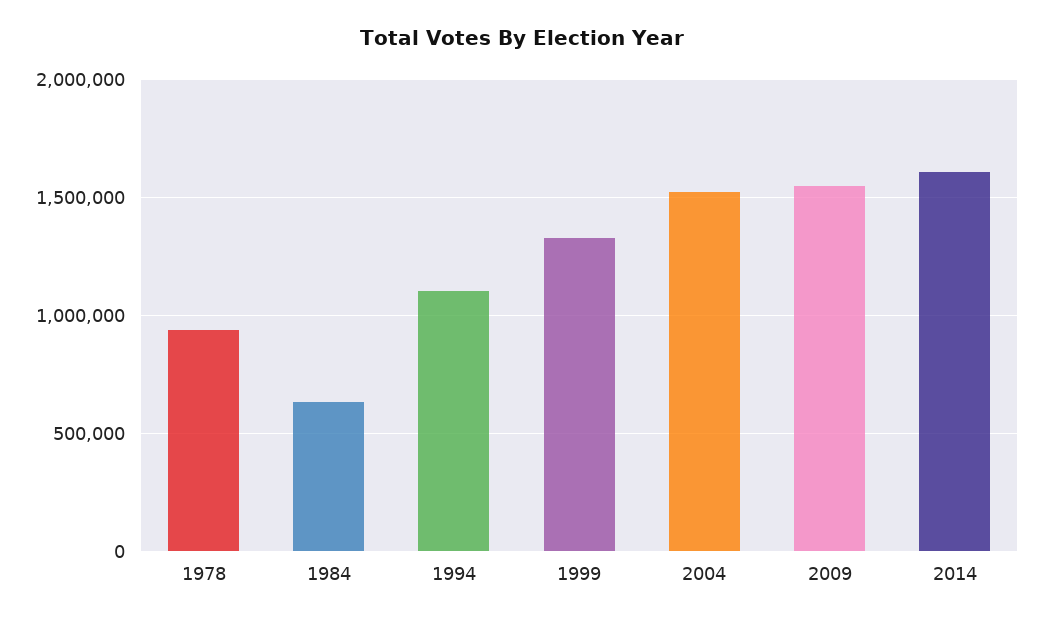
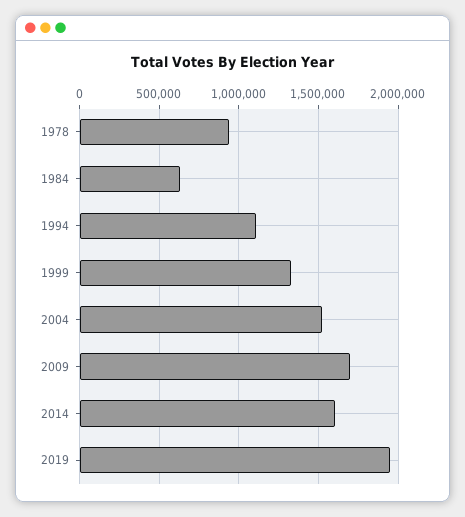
2009: 1550000 -> 1700000
2019: none -> 1950000

